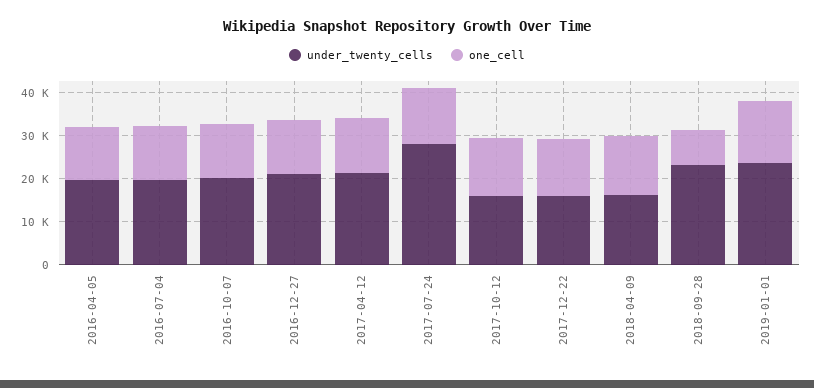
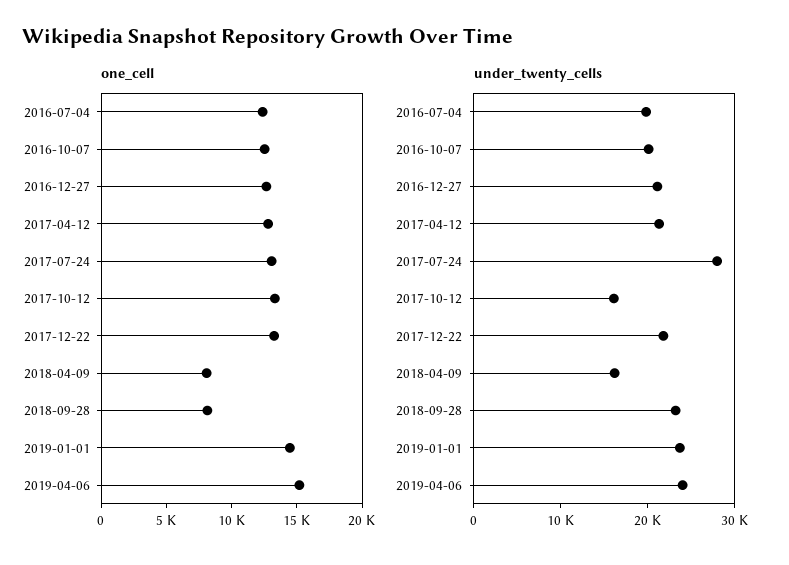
under_twenty_cells, 2016-04-05: 20000 -> none
one_cell, 2016-04-05: 12000 -> none
under_twenty_cells, 2017-12-22: 16000 -> 22000
one_cell, 2018-04-09: 14000 -> 8000
one_cell, 2019-04-06: none -> 15000
under_twenty_cells, 2019-04-06: none -> 24000

